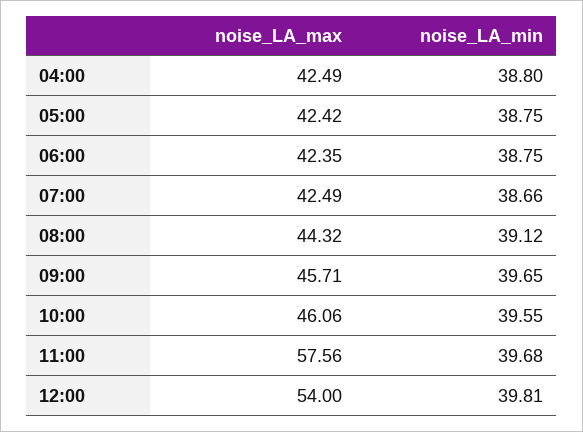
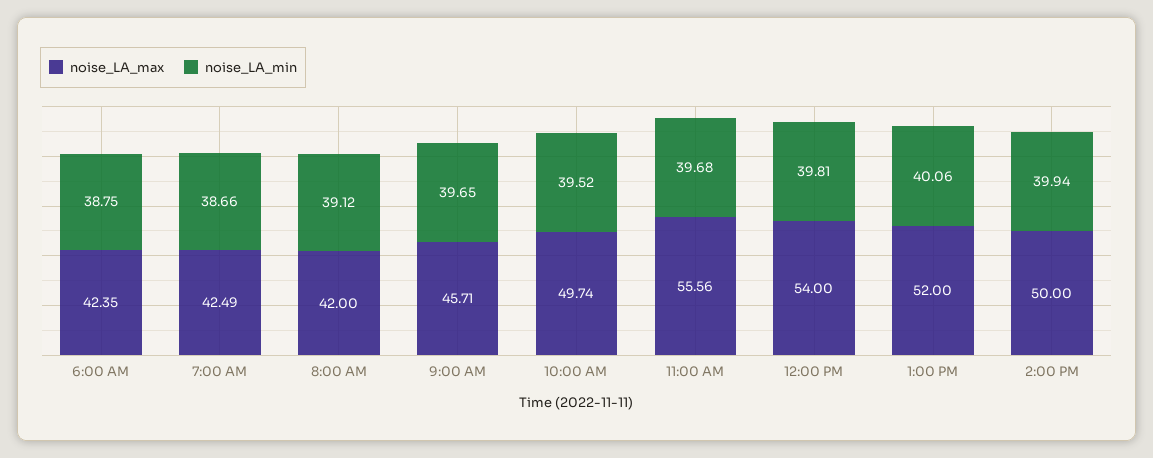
noise_LA_max, 04:00: 42.49 -> none
noise_LA_min, 04:00: 38.8 -> none
noise_LA_max, 05:00: 42.42 -> none
noise_LA_min, 05:00: 38.75 -> none
noise_LA_max, 08:00: 44.32 -> 42
noise_LA_max, 10:00: 46.06 -> 49.74
noise_LA_min, 10:00: 39.55 -> 39.52
noise_LA_max, 11:00: 57.56 -> 55.56
noise_LA_max, 1:00 PM: none -> 52
noise_LA_min, 1:00 PM: none -> 40.06
noise_LA_max, 2:00 PM: none -> 50
noise_LA_min, 2:00 PM: none -> 39.94

